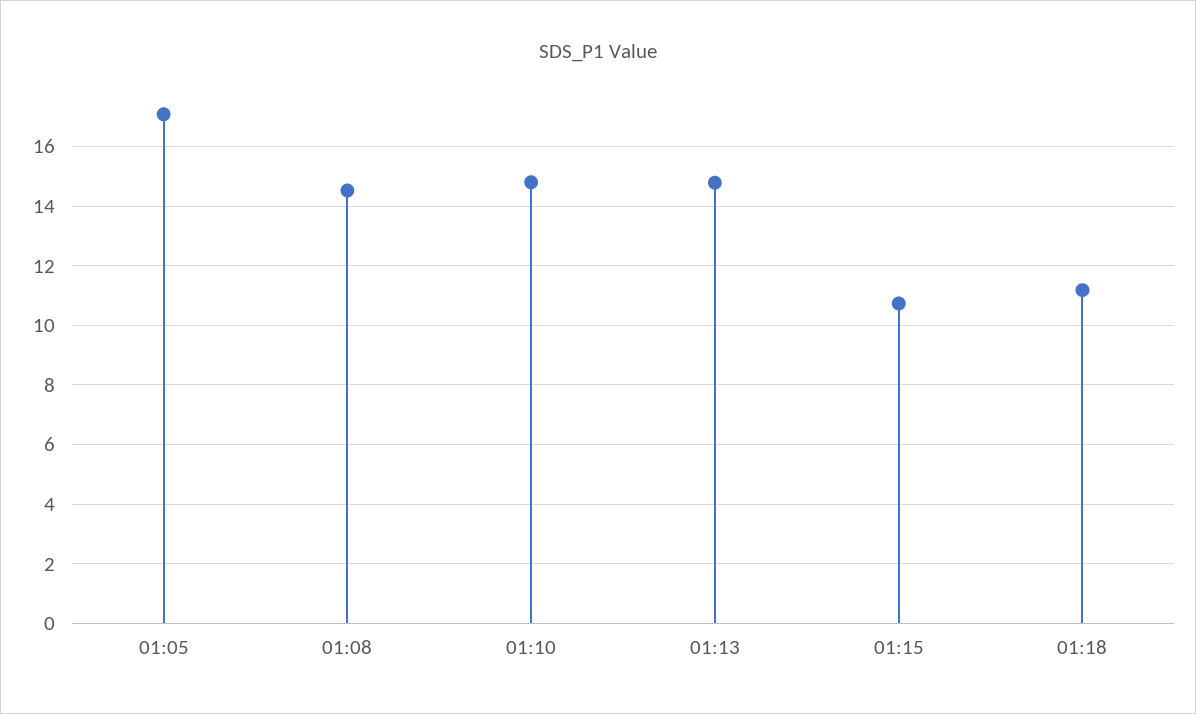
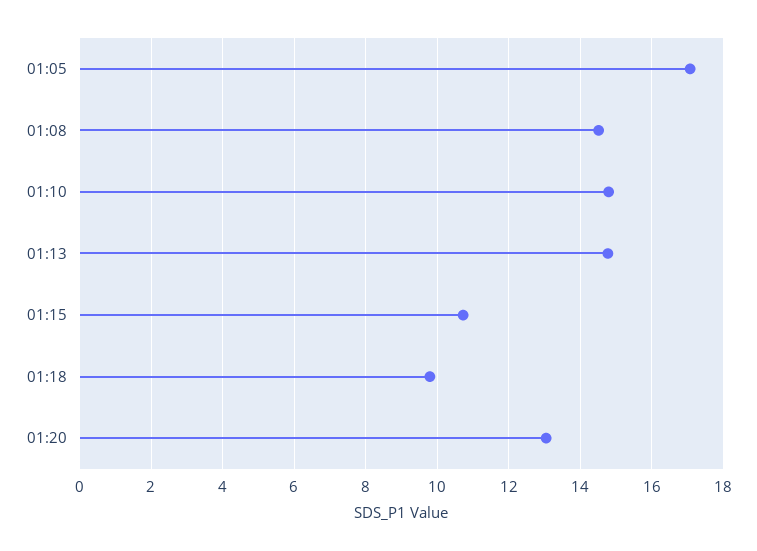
01:18: 11.25 -> 9.8
01:20: none -> 13

